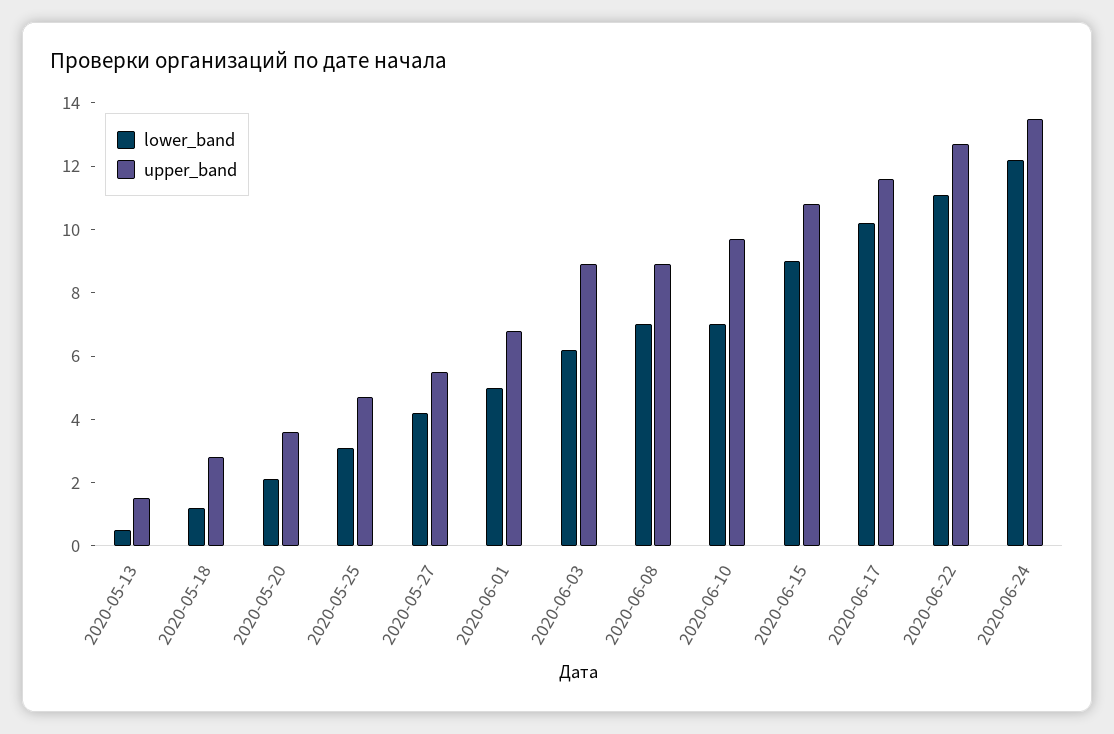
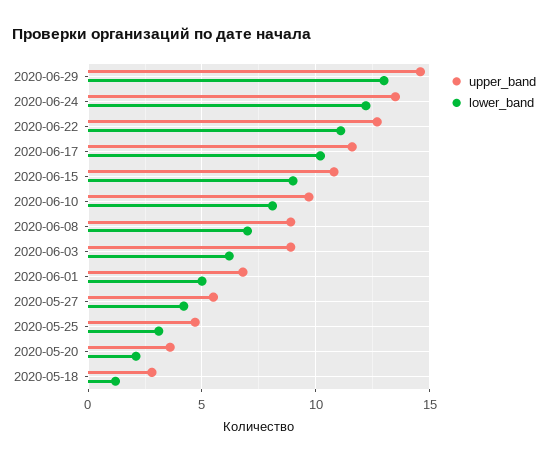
lower_band, 2020-05-13: 0.5 -> none
upper_band, 2020-05-13: 1.5 -> none
lower_band, 2020-06-10: 7 -> 8
upper_band, 2020-06-29: none -> 14.5
lower_band, 2020-06-29: none -> 13

